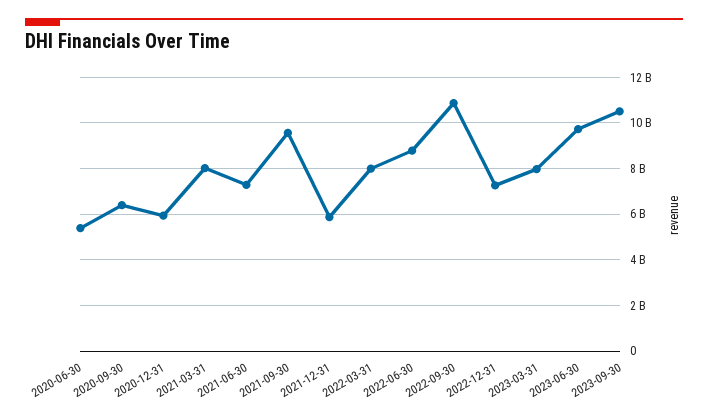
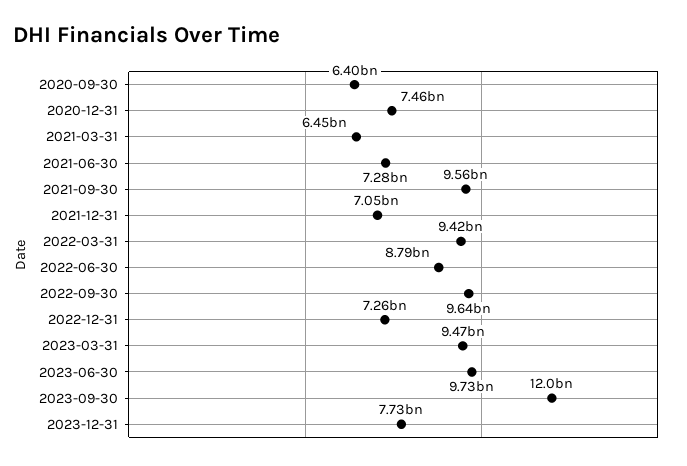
2020-06-30: 5500000000 -> none
2020-12-31: 6000000000 -> 7460000000
2021-03-31: 8000000000 -> 6450000000
2021-12-31: 6000000000 -> 7050000000
2022-03-31: 8000000000 -> 9420000000
2022-09-30: 11000000000 -> 9640000000
2023-03-31: 8000000000 -> 9470000000
2023-09-30: 10500000000 -> 12000000000
2023-12-31: none -> 7730000000

